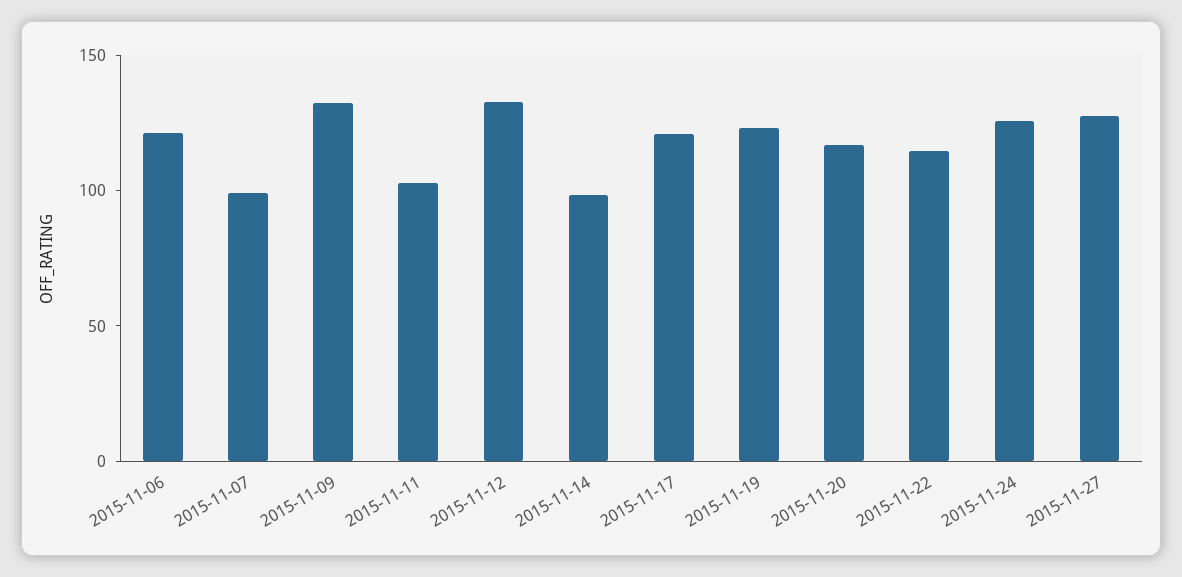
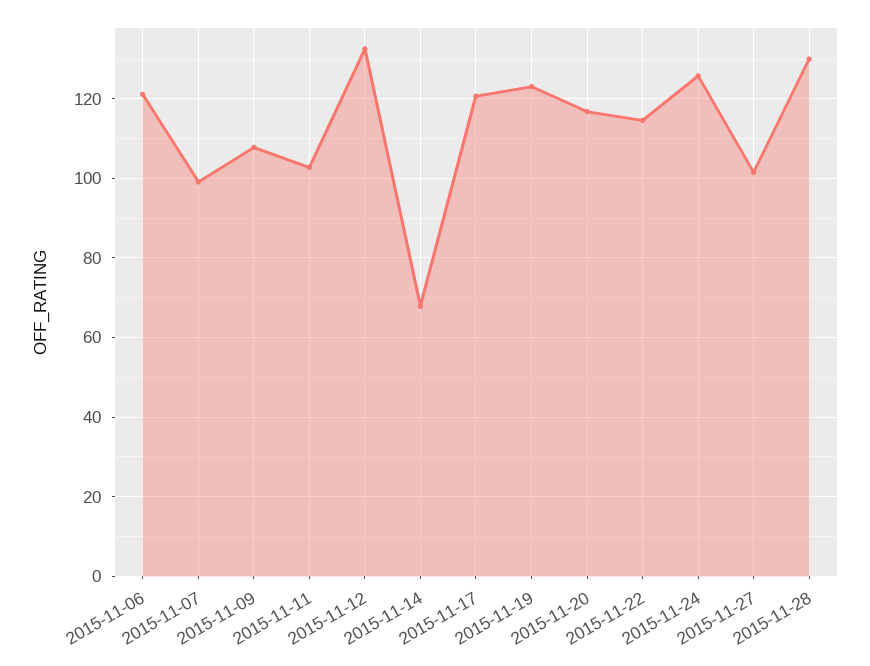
2015-11-09: 130 -> 108
2015-11-14: 100 -> 68
2015-11-27: 130 -> 102
2015-11-28: none -> 130

